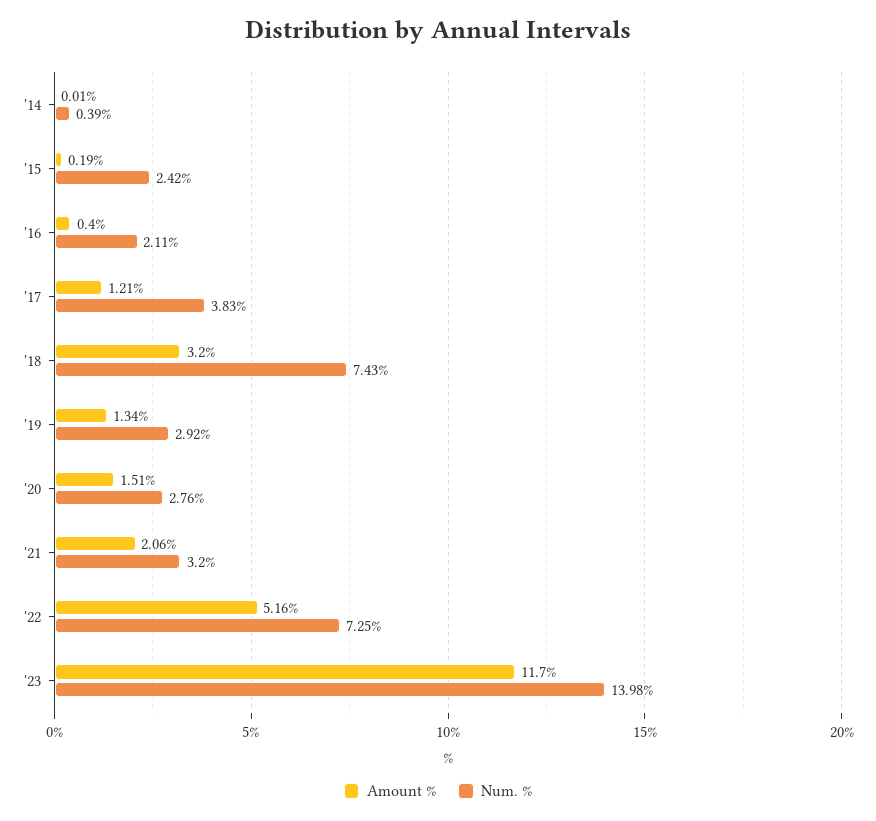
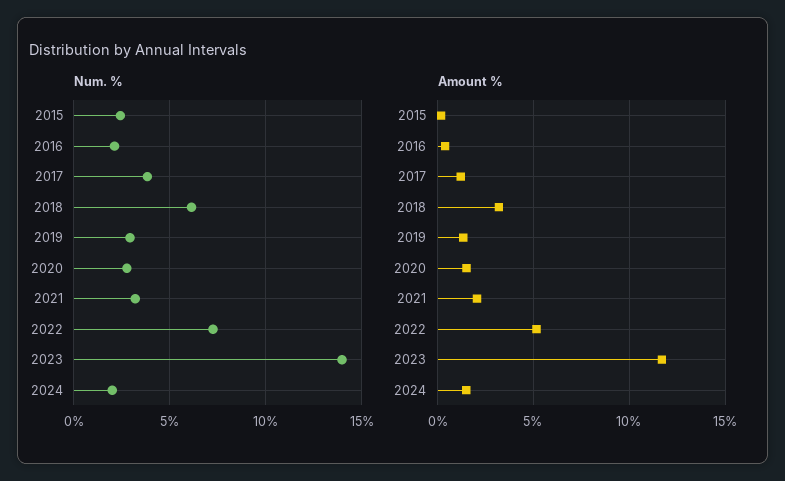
Amount %, '14: 0.01 -> none
Num. %, '14: 0.39 -> none
Num. %, '18: 7.43 -> 6
Num. %, 2024: none -> 2
Amount %, 2024: none -> 1.5

